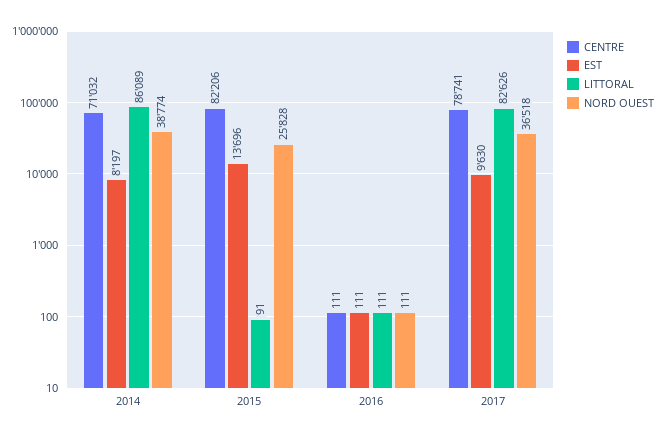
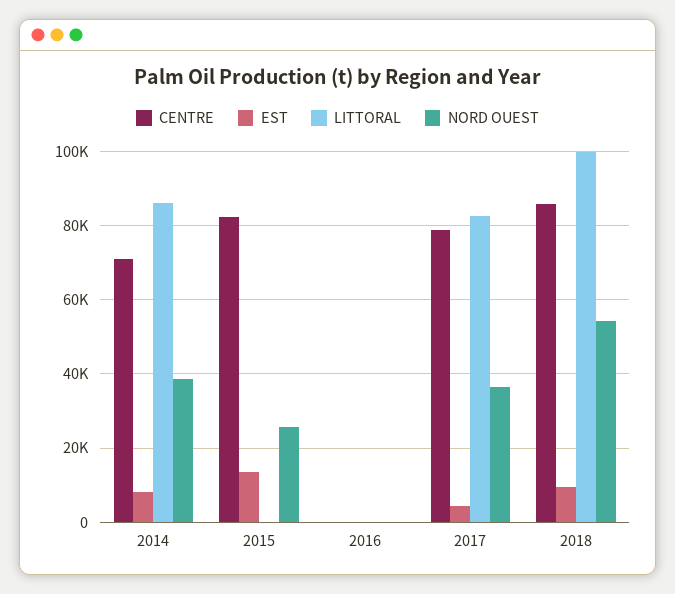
EST, 2017: 9630 -> 4000
CENTRE, 2018: none -> 86000
EST, 2018: none -> 10000
LITTORAL, 2018: none -> 100000
NORD OUEST, 2018: none -> 54000

